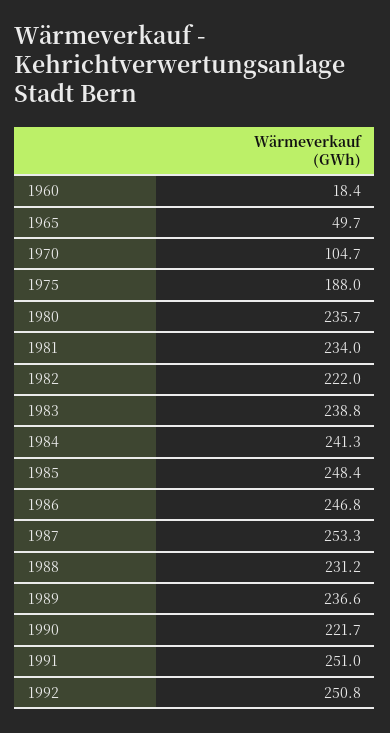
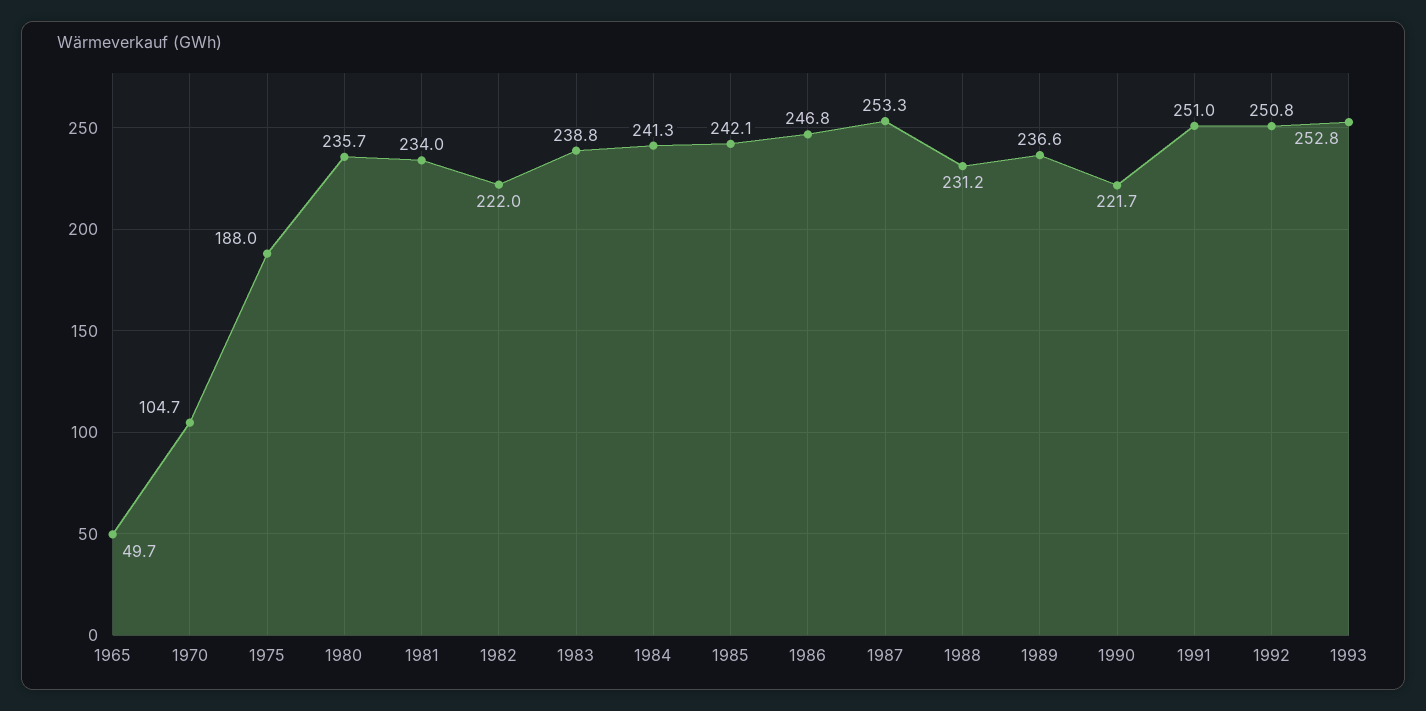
1960: 18.4 -> none
1985: 248.4 -> 242.1
1993: none -> 252.8

